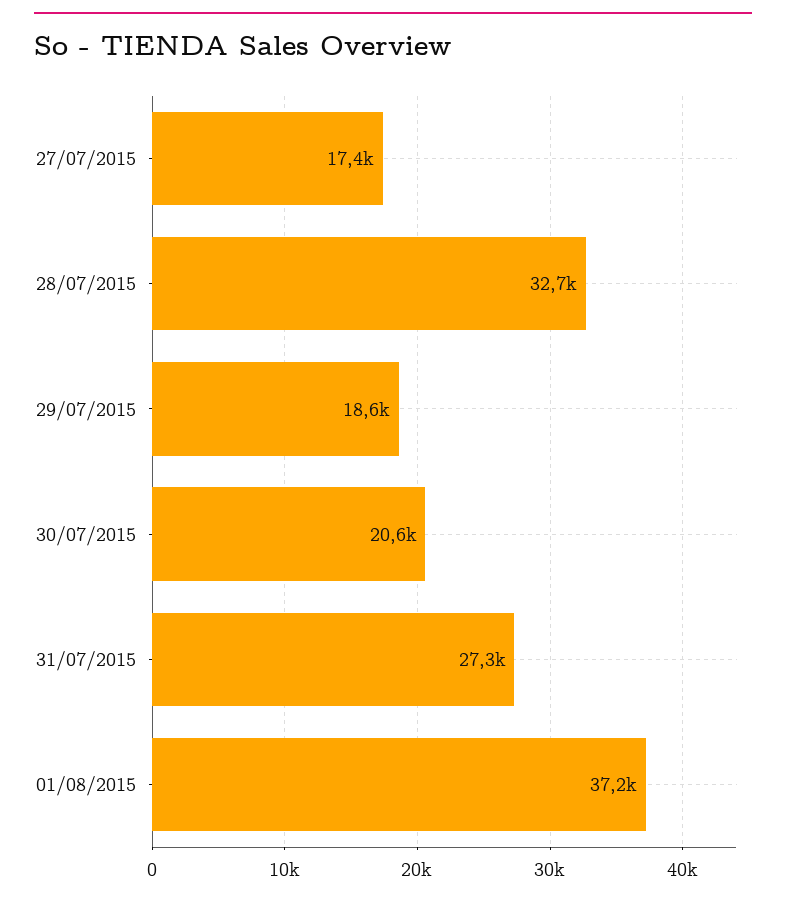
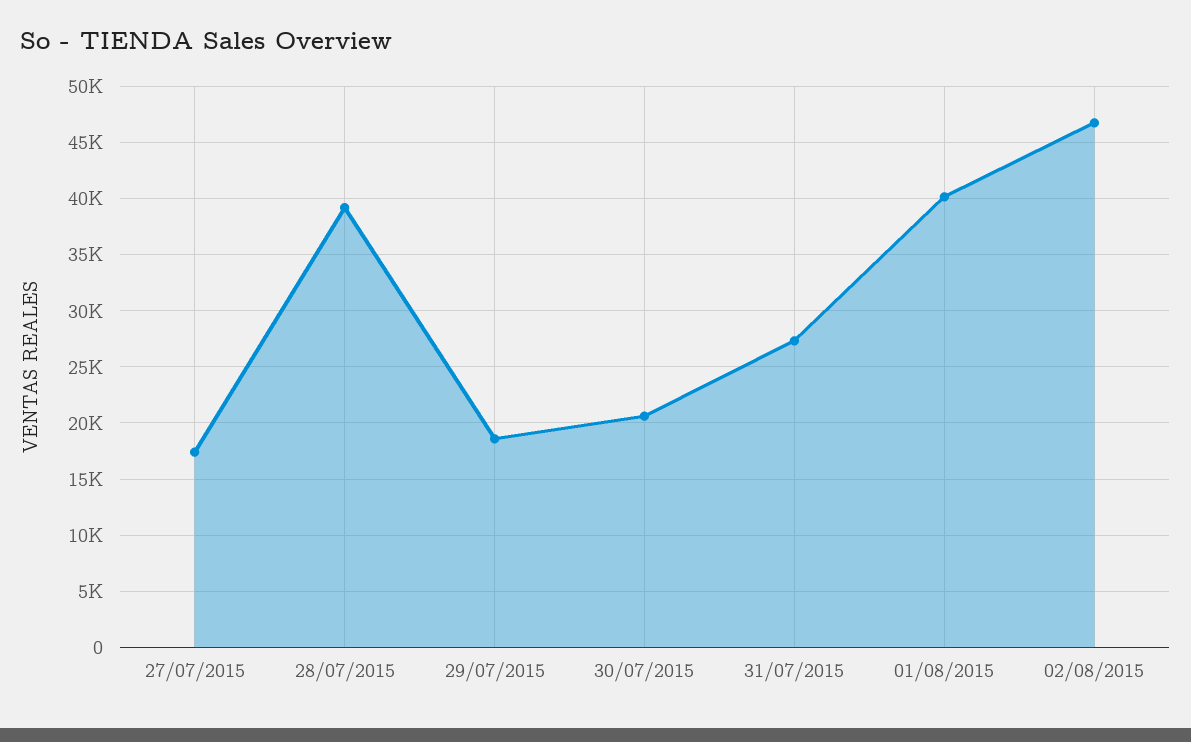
28/07/2015: 32700 -> 39000
01/08/2015: 37200 -> 40000
02/08/2015: none -> 47000

